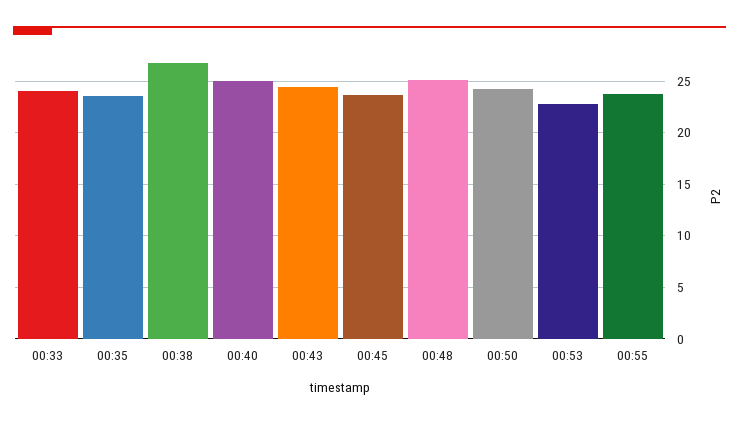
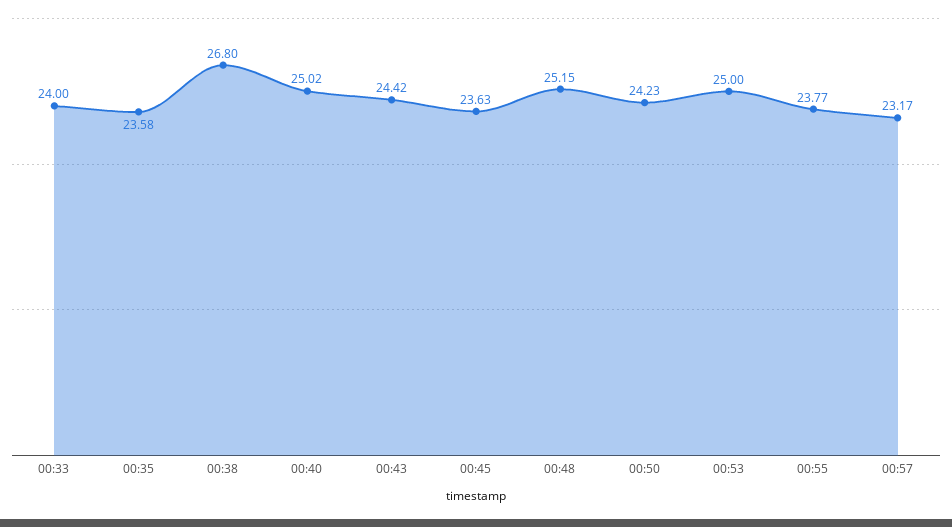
00:53: 23 -> 25
00:57: none -> 23.17

